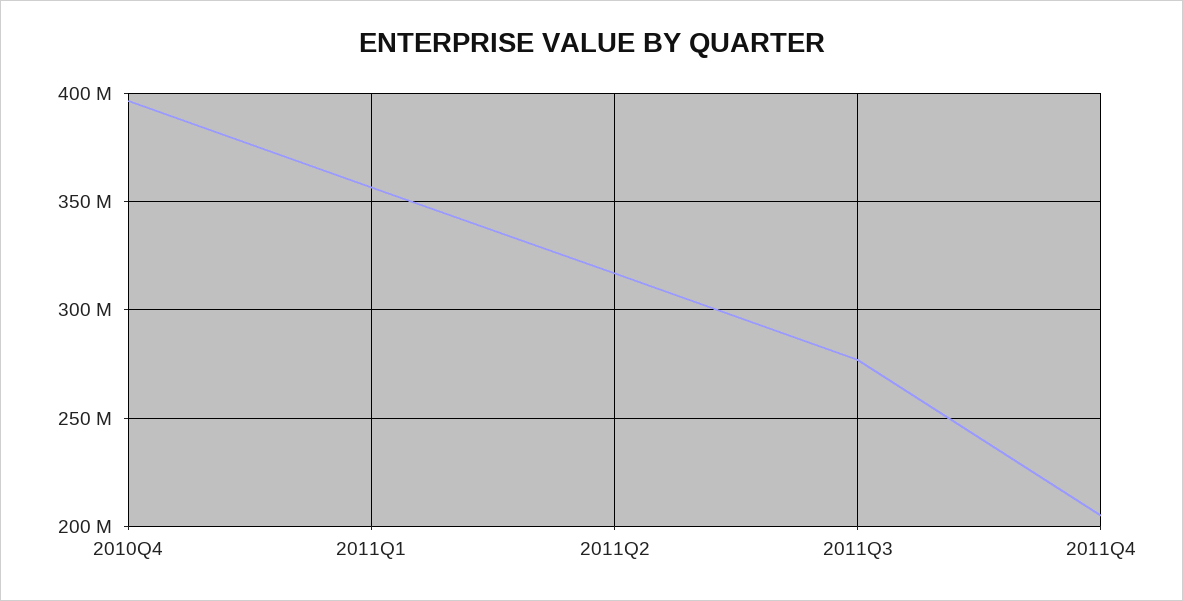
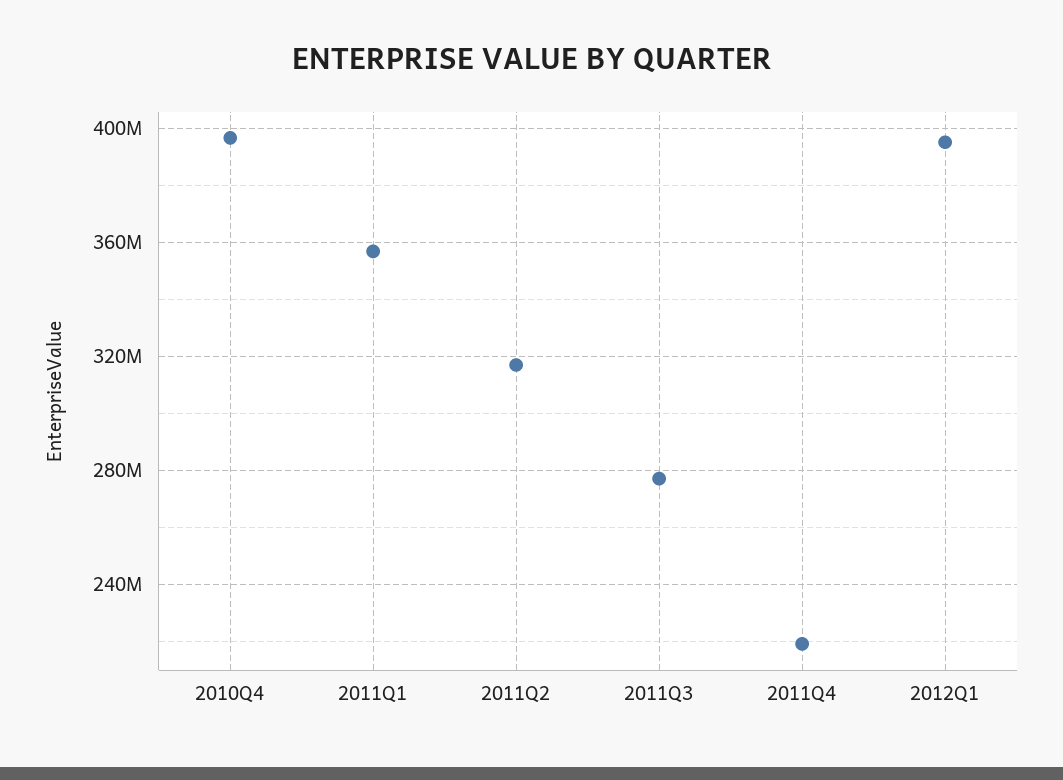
2011Q4: 205000000 -> 220000000
2012Q1: none -> 395000000

